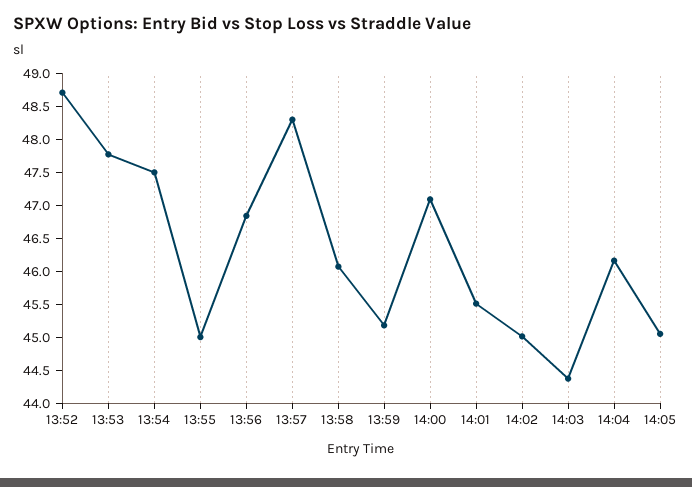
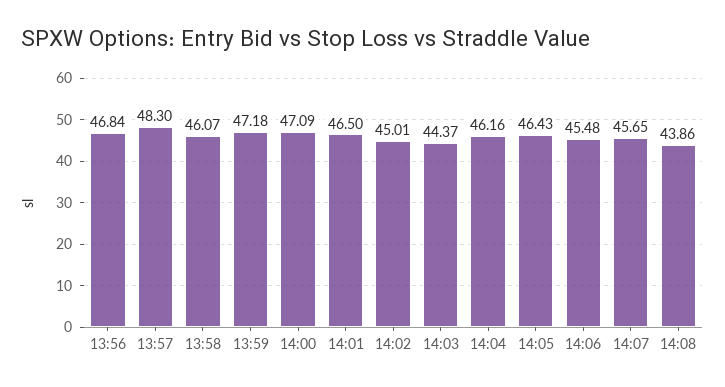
13:52: 48.75 -> none
13:53: 47.75 -> none
13:54: 47.5 -> none
13:55: 45 -> none
13:59: 45.25 -> 47.18
14:01: 45.5 -> 46.5
14:05: 45 -> 46.43
14:06: none -> 45.48
14:07: none -> 45.65
14:08: none -> 43.86

